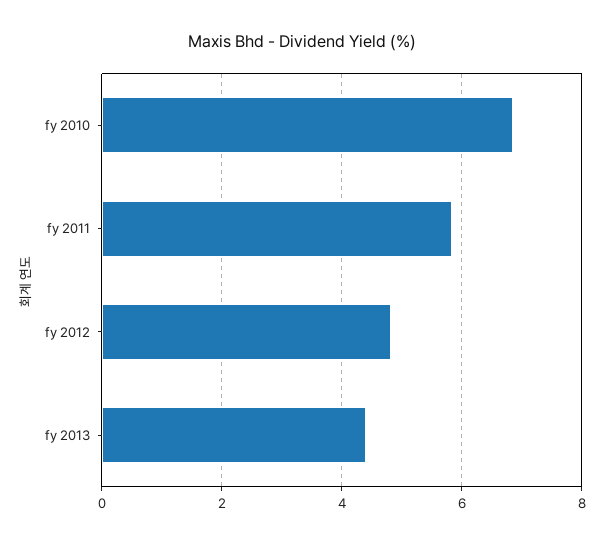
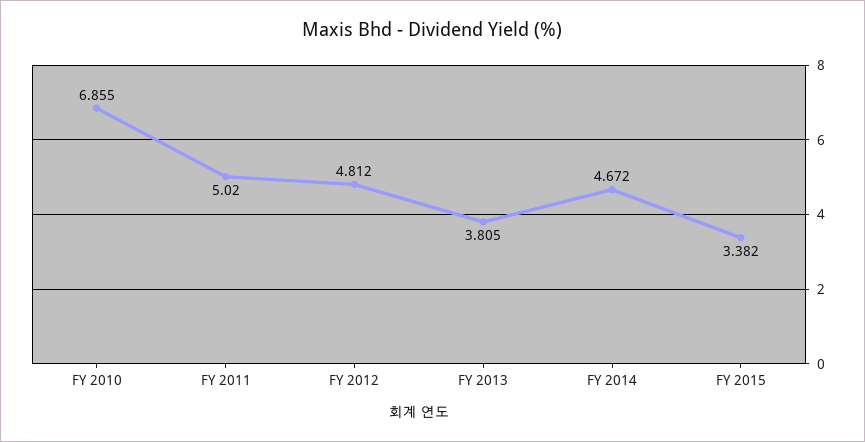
fy 2011: 5.8 -> 5.02
fy 2013: 4.4 -> 3.805
FY 2014: none -> 4.672
FY 2015: none -> 3.382

